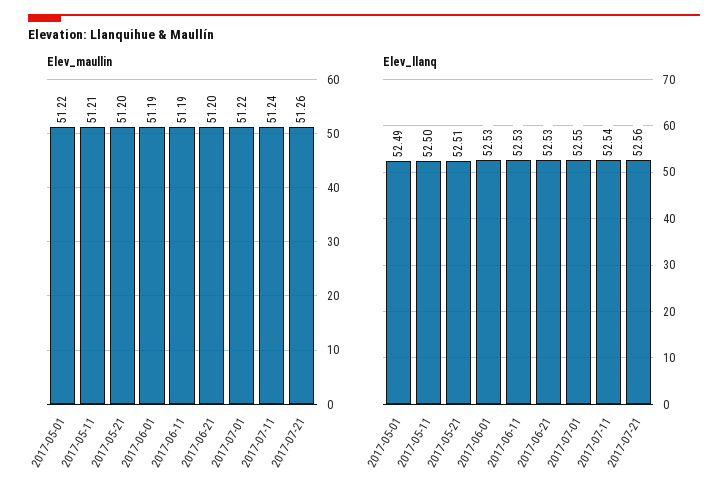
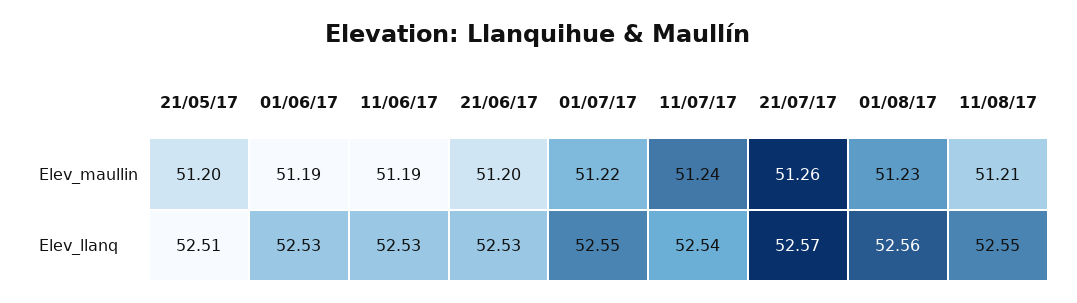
Elev_maullin, 2017-05-01: 51.22 -> none
Elev_maullin, 2017-05-11: 51.21 -> none
Elev_llanq, 2017-05-01: 52.49 -> none
Elev_llanq, 2017-05-11: 52.5 -> none
Elev_llanq, 2017-07-21: 52.56 -> 52.57
Elev_maullin, 01/08/17: none -> 51.23
Elev_maullin, 11/08/17: none -> 51.21
Elev_llanq, 01/08/17: none -> 52.56
Elev_llanq, 11/08/17: none -> 52.55

